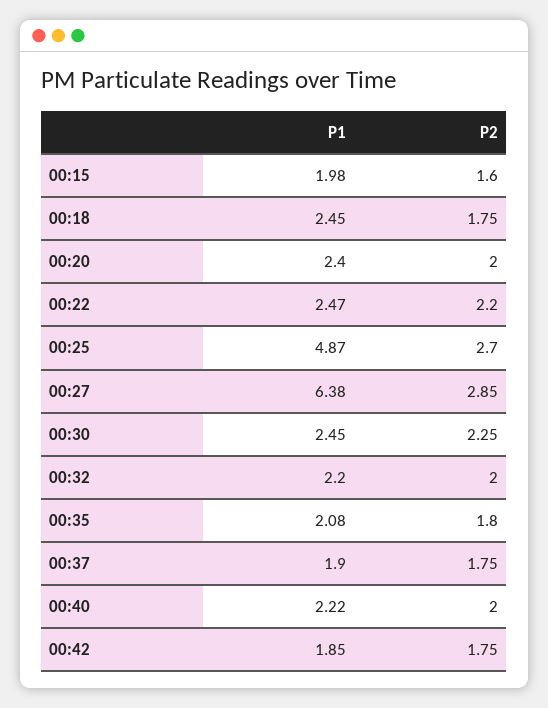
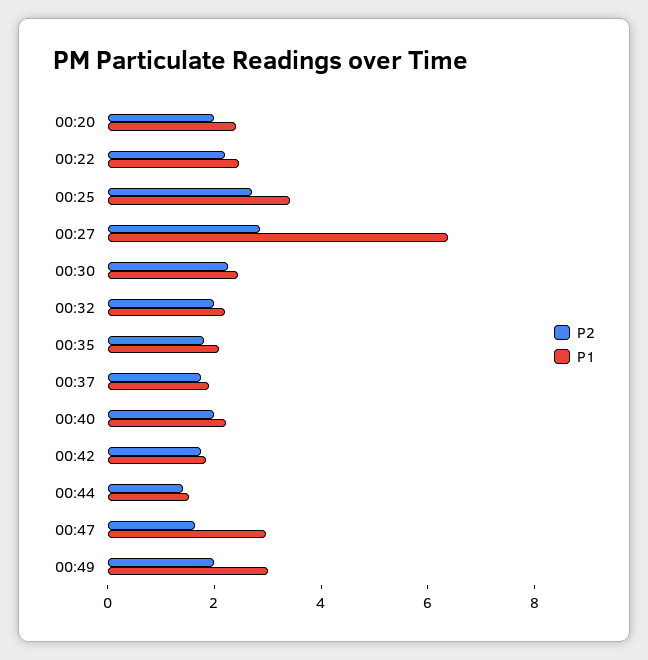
P1, 00:15: 1.98 -> none
P2, 00:15: 1.6 -> none
P1, 00:18: 2.45 -> none
P2, 00:18: 1.75 -> none
P1, 00:25: 4.87 -> 3.5
P2, 00:44: none -> 1.5
P1, 00:44: none -> 1.5
P2, 00:47: none -> 1.5
P1, 00:47: none -> 3
P2, 00:49: none -> 2
P1, 00:49: none -> 3

